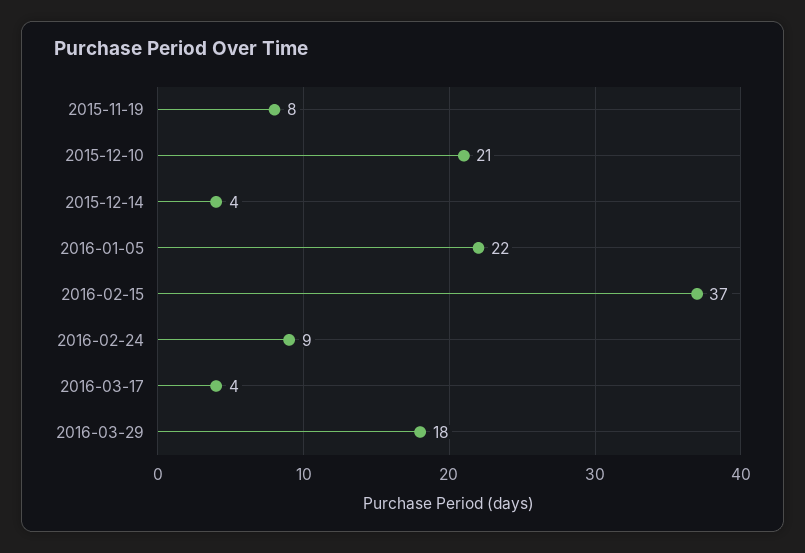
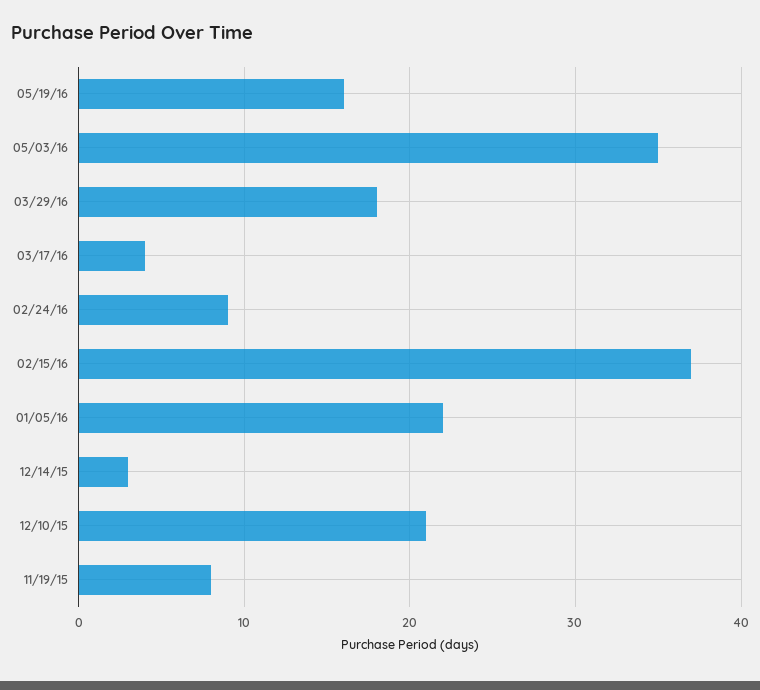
2015-12-14: 4 -> 3
05/19/16: none -> 16
05/03/16: none -> 35

